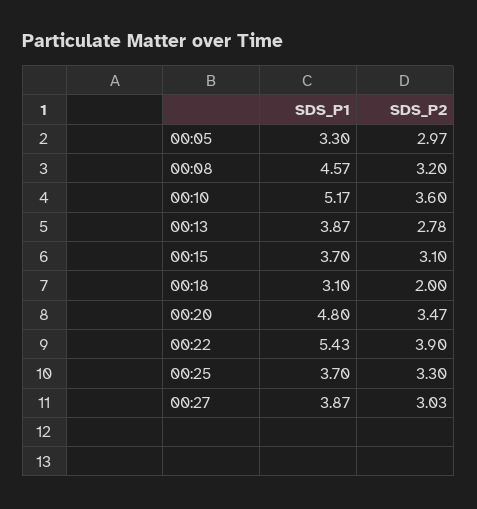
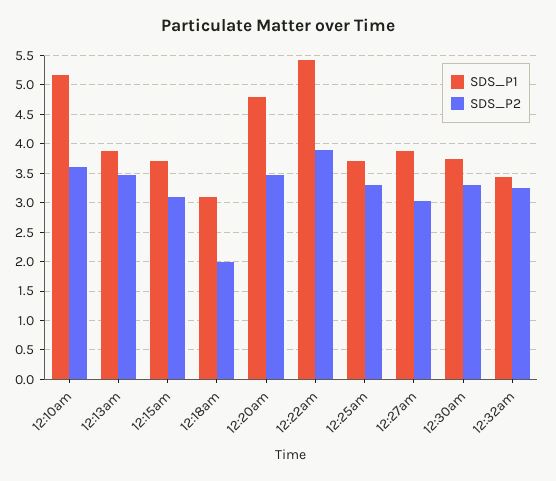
SDS_P1, 00:05: 3.3 -> none
SDS_P2, 00:05: 2.97 -> none
SDS_P1, 00:08: 4.57 -> none
SDS_P2, 00:08: 3.2 -> none
SDS_P2, 00:13: 2.78 -> 3.5
SDS_P1, 12:30am: none -> 3.75
SDS_P2, 12:30am: none -> 3.25
SDS_P1, 12:32am: none -> 3.5
SDS_P2, 12:32am: none -> 3.25

